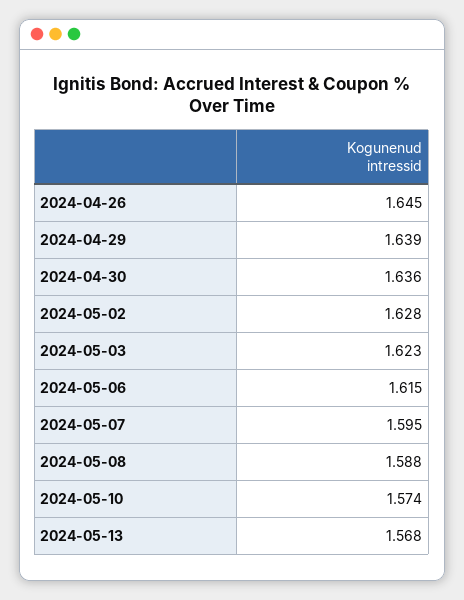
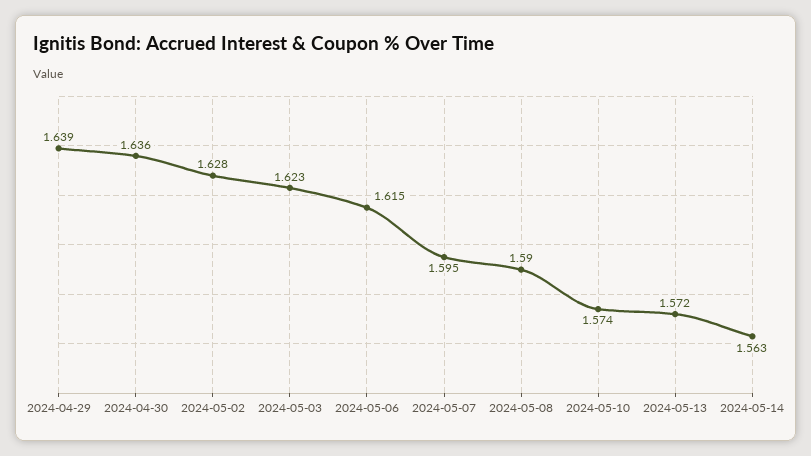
2024-04-26: 1.645 -> none
2024-05-08: 1.588 -> 1.59
2024-05-13: 1.568 -> 1.572
2024-05-14: none -> 1.563

